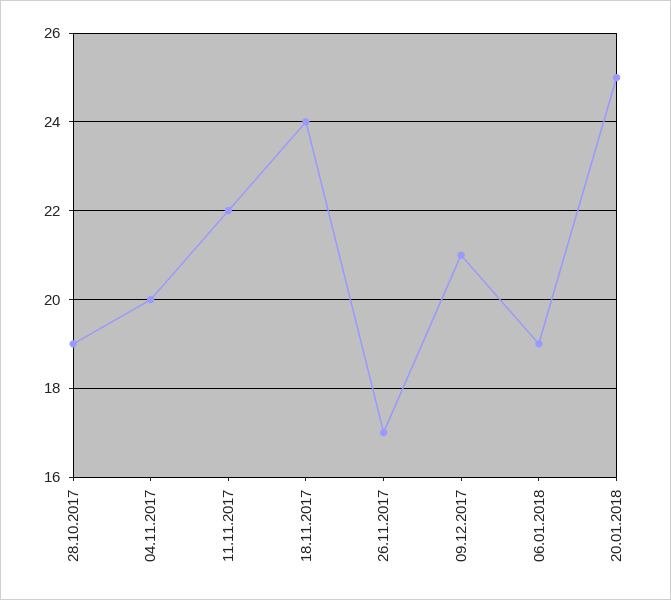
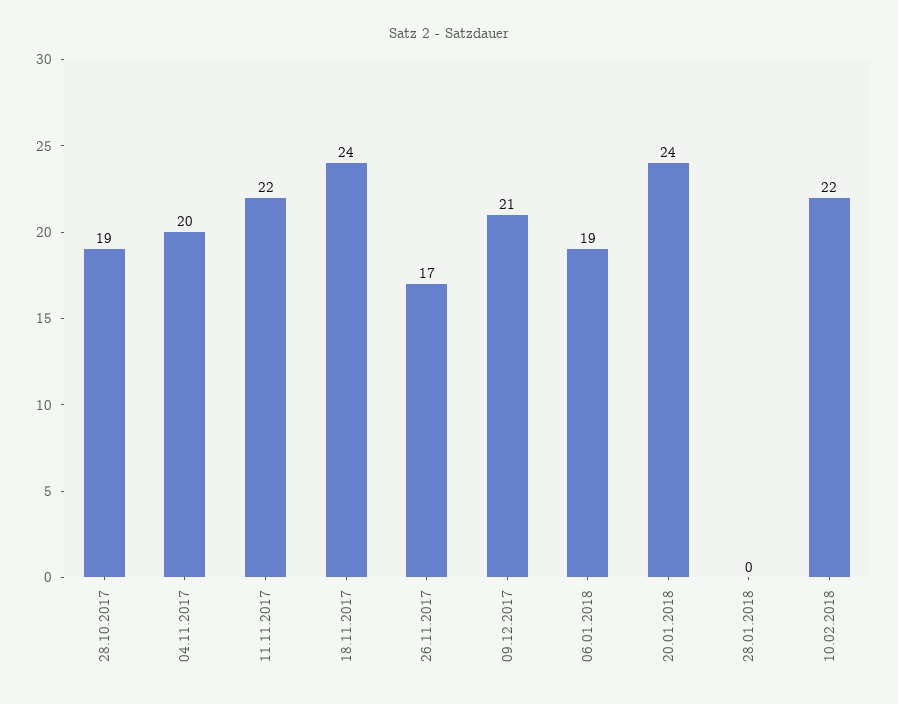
20.01.2018: 25 -> 24
28.01.2018: none -> 0
10.02.2018: none -> 22

